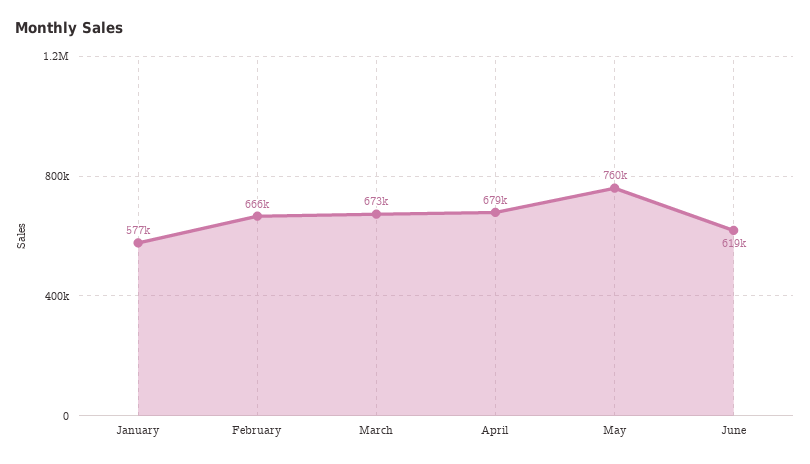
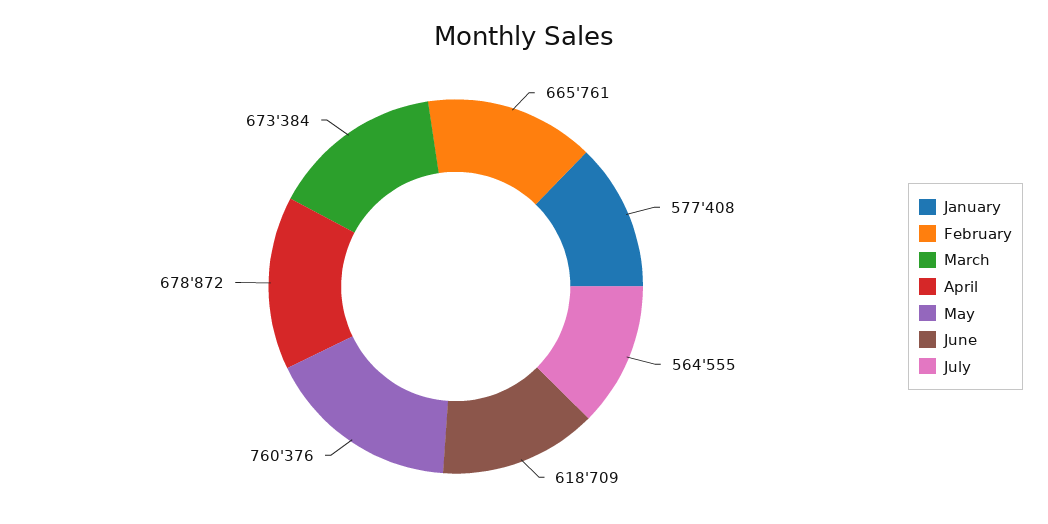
July: none -> 564555

